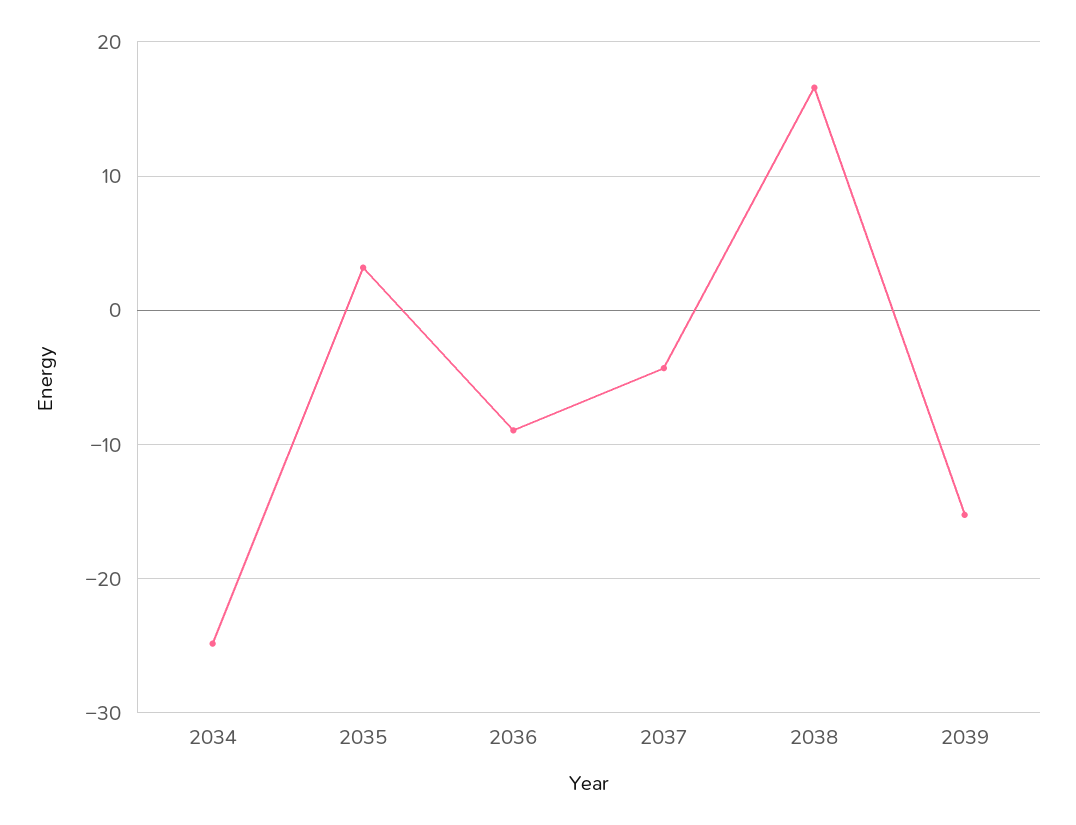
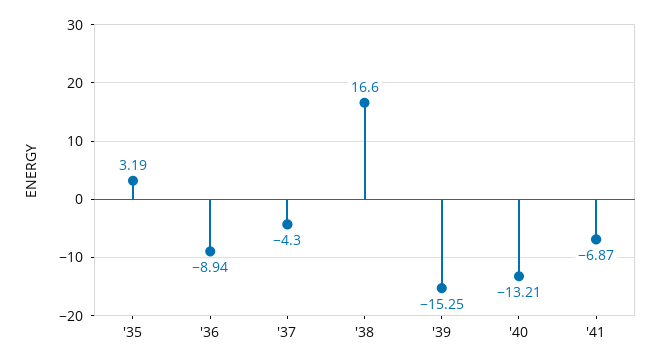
2034: -25 -> none
'40: none -> -13.21
'41: none -> -6.87

